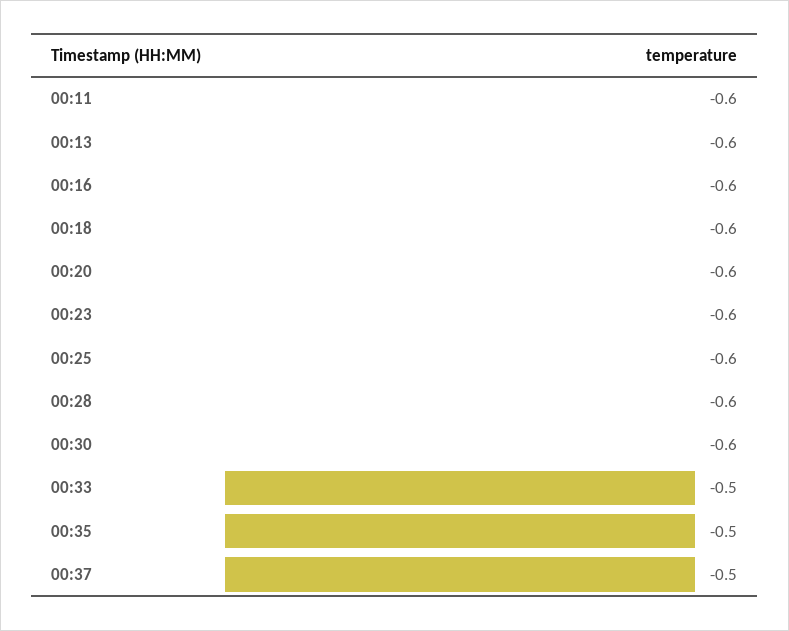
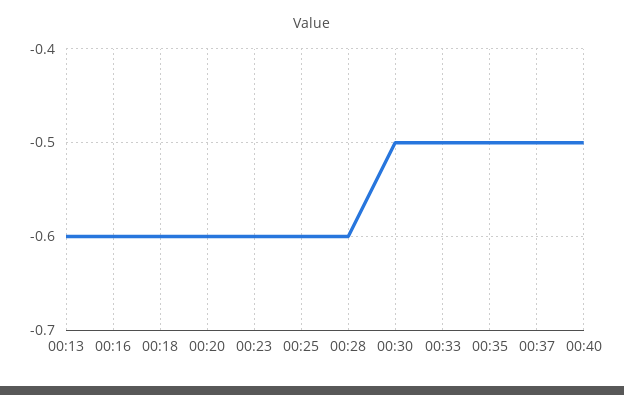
00:11: -0.6 -> none
00:30: -0.6 -> -0.5
00:40: none -> -0.5

